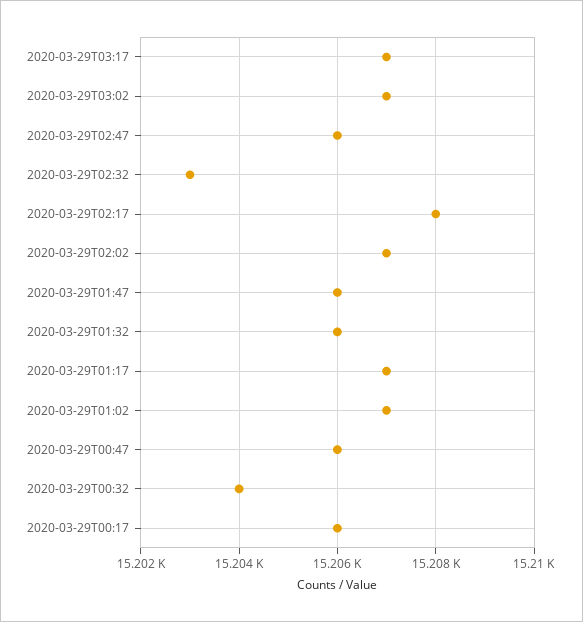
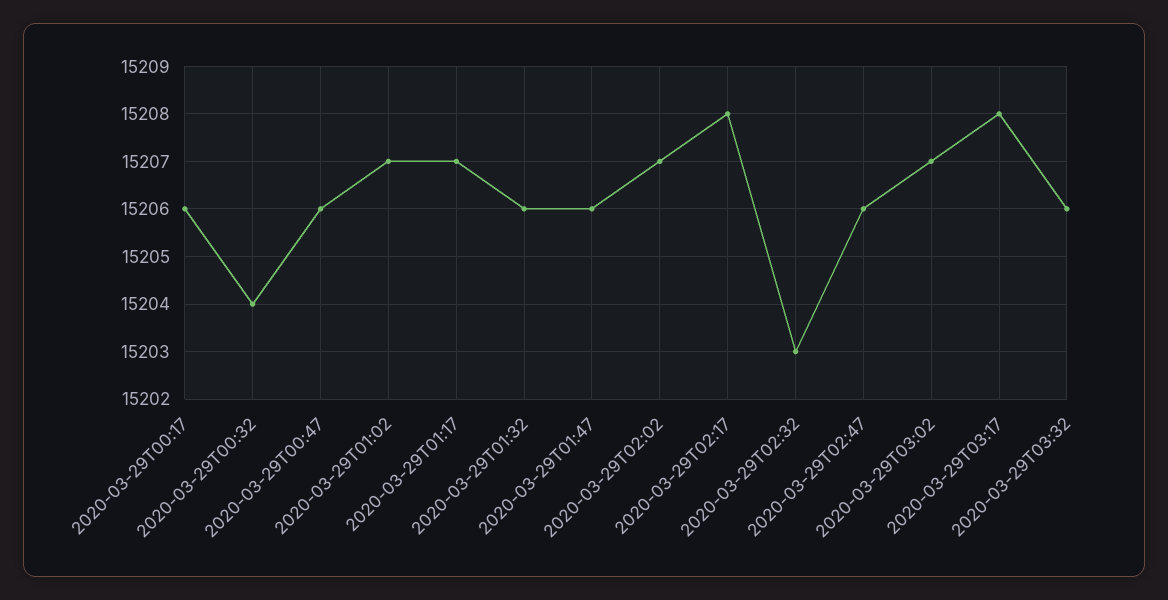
2020-03-29T03:17: 15207 -> 15208
2020-03-29T03:32: none -> 15206

